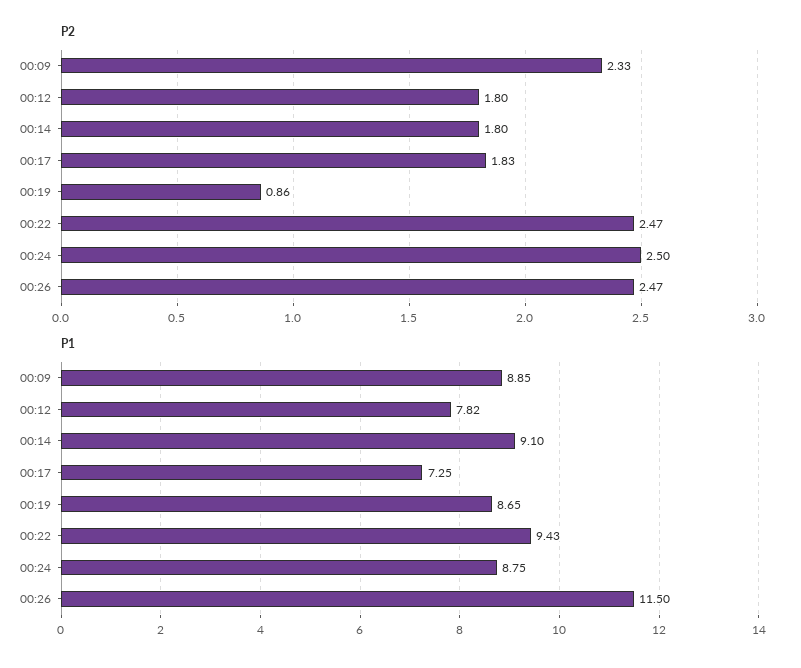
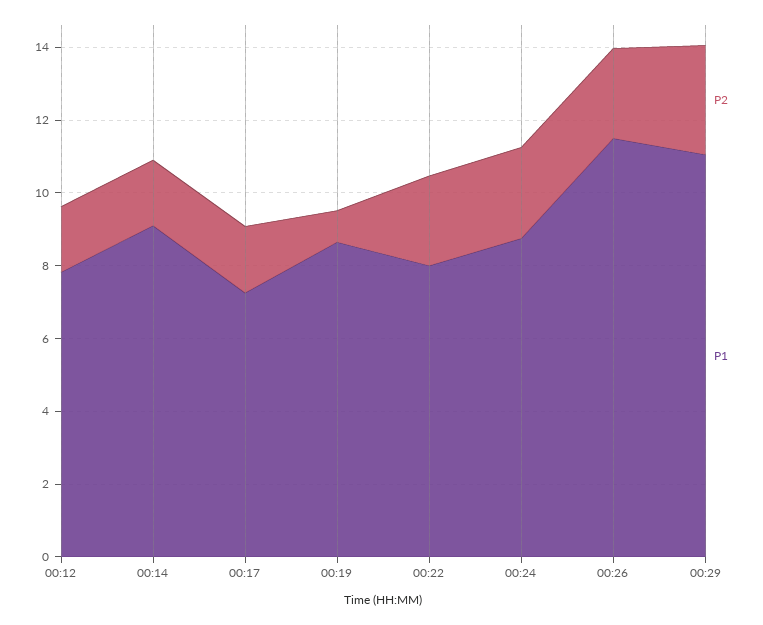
P2, 00:09: 2.33 -> none
P1, 00:09: 8.85 -> none
P1, 00:22: 9.43 -> 8
P2, 00:29: none -> 3
P1, 00:29: none -> 11

